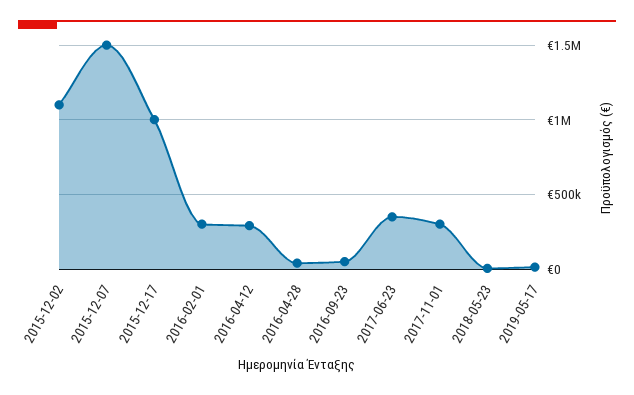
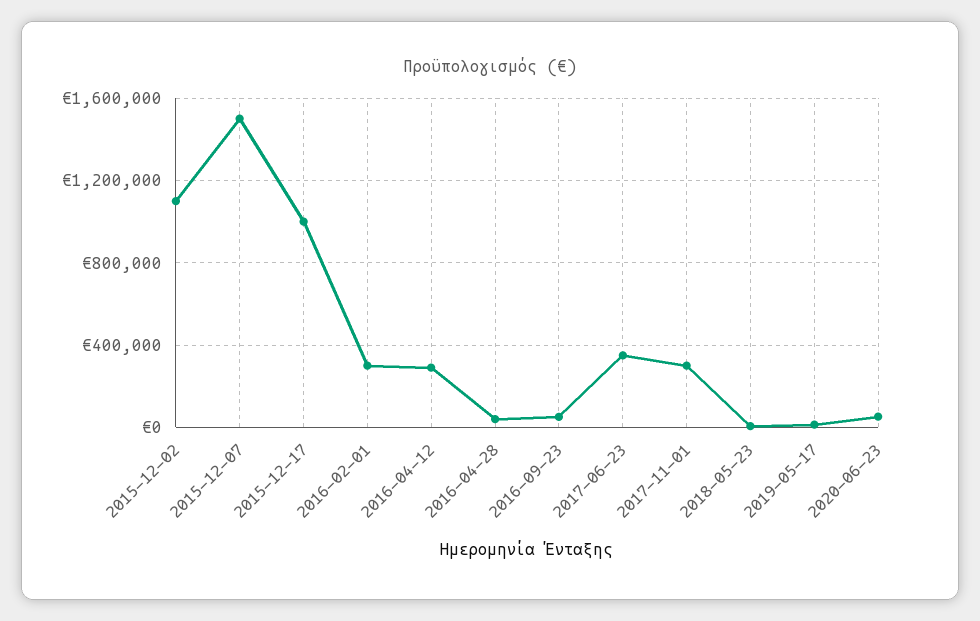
2020-06-23: none -> 50000

